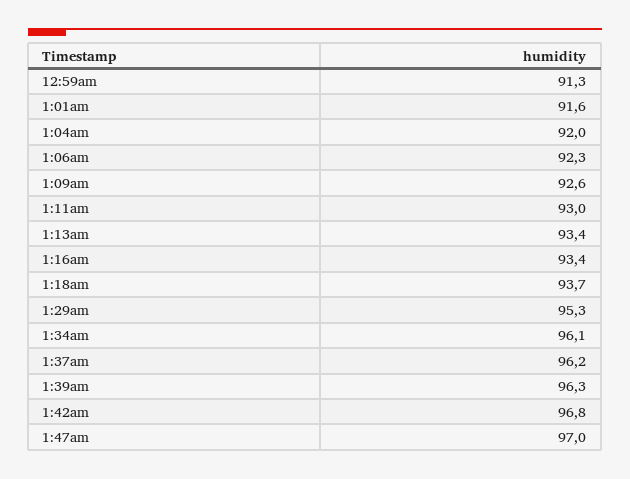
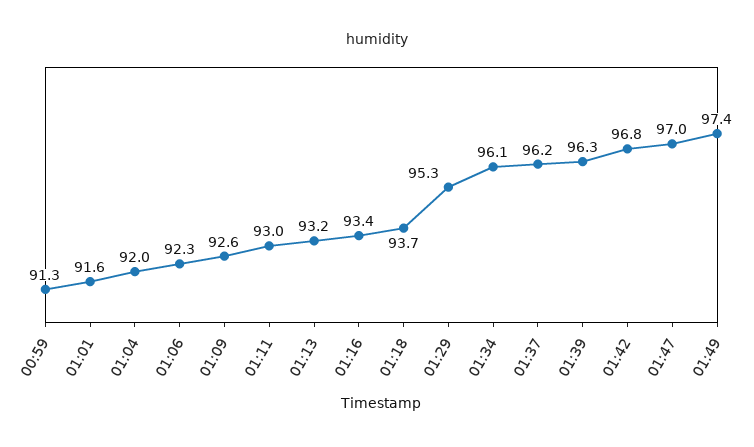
1:13am: 93.4 -> 93.2
01:49: none -> 97.4

